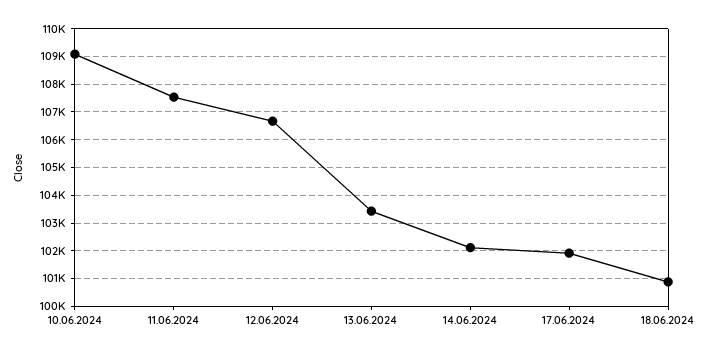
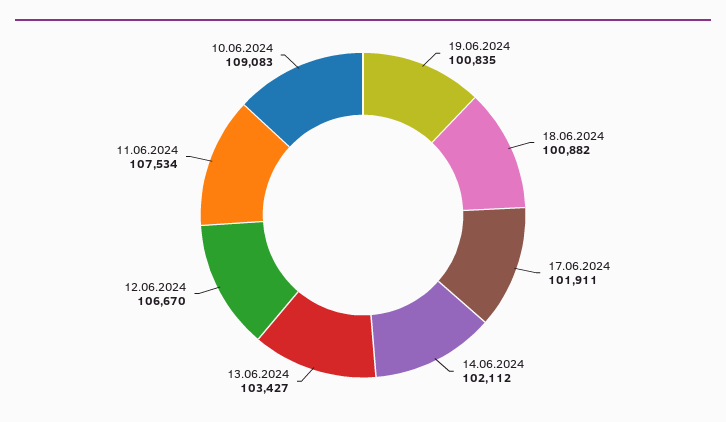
19.06.2024: none -> 100835

